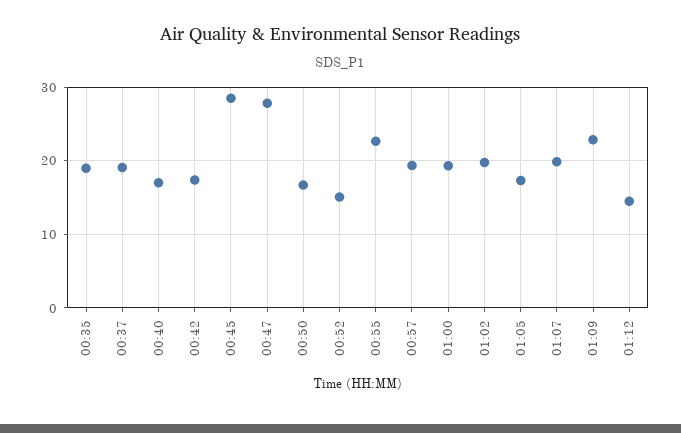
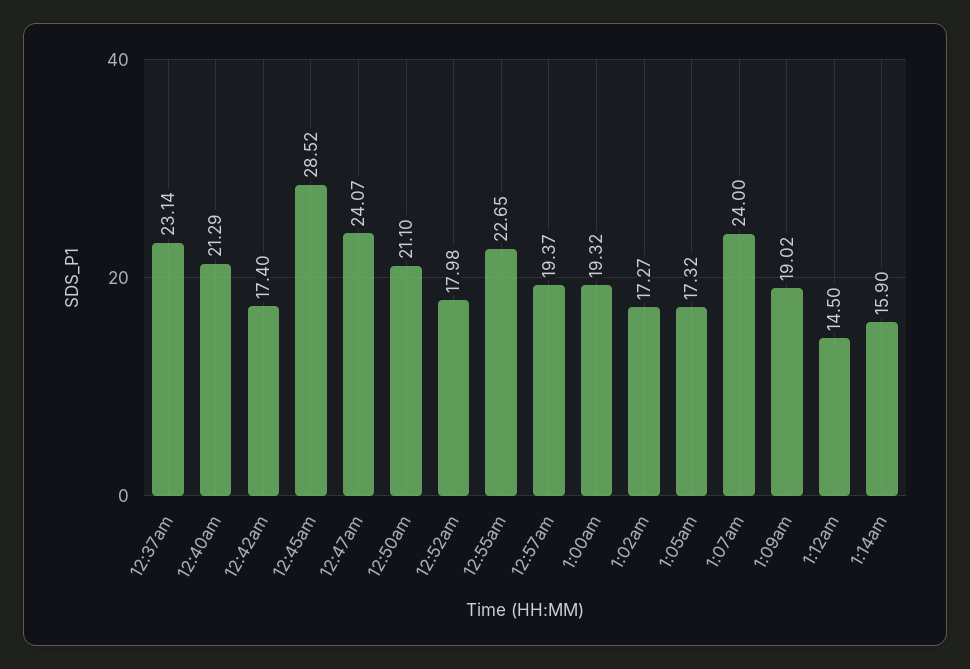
00:35: 19 -> none
00:37: 19 -> 23.14
00:40: 17 -> 21.29
00:47: 28 -> 24.07
00:50: 17 -> 21.1
00:52: 15 -> 17.98
01:02: 20 -> 17.27
01:07: 20 -> 24
01:09: 23 -> 19.02
1:14am: none -> 15.9

